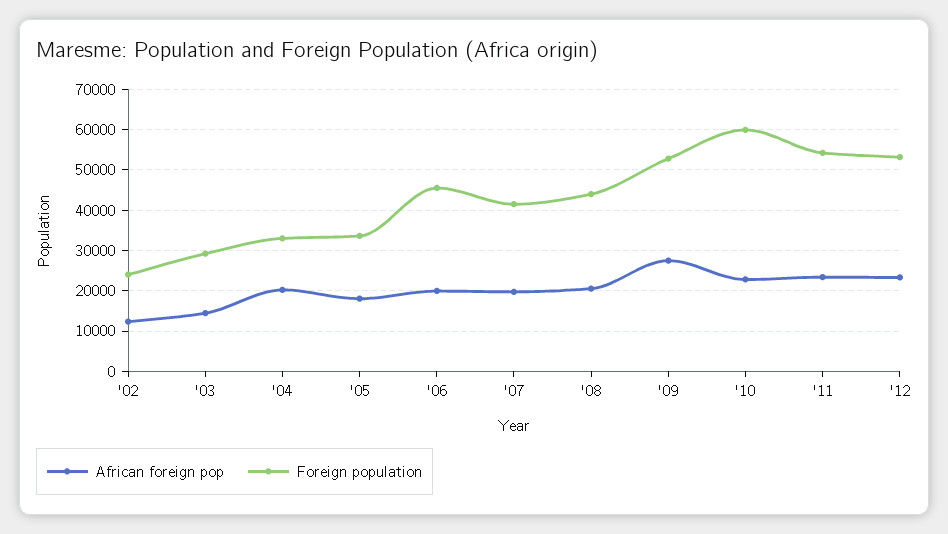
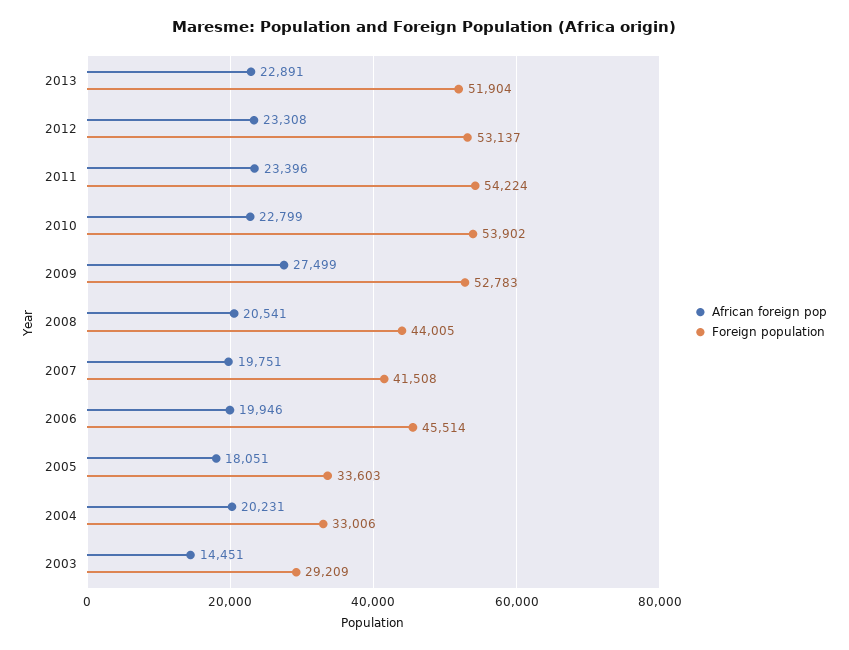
African foreign pop, '02: 12000 -> none
Foreign population, '02: 24000 -> none
Foreign population, '10: 60000 -> 53902
African foreign pop, 2013: none -> 22891
Foreign population, 2013: none -> 51904

